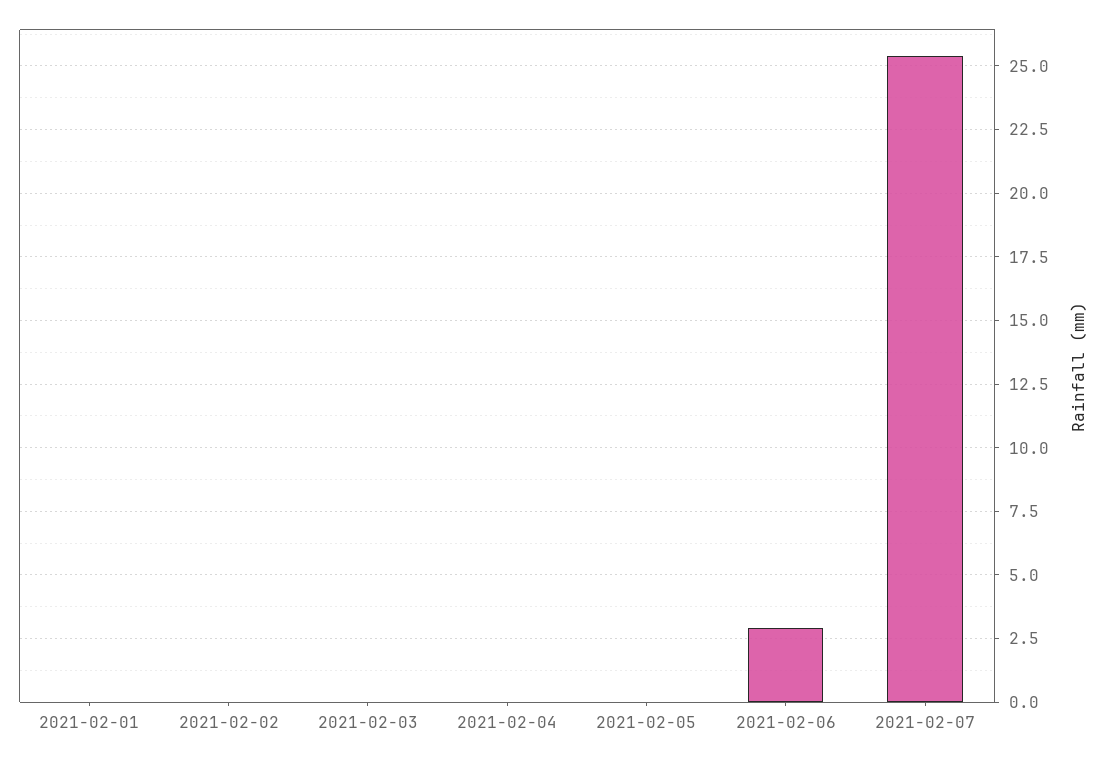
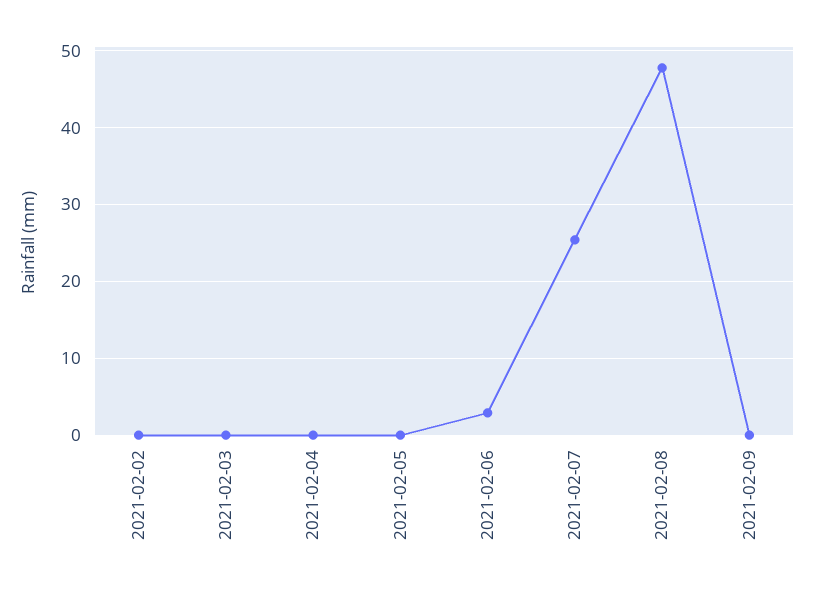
2021-02-01: 0 -> none
2021-02-08: none -> 48
2021-02-09: none -> 0

